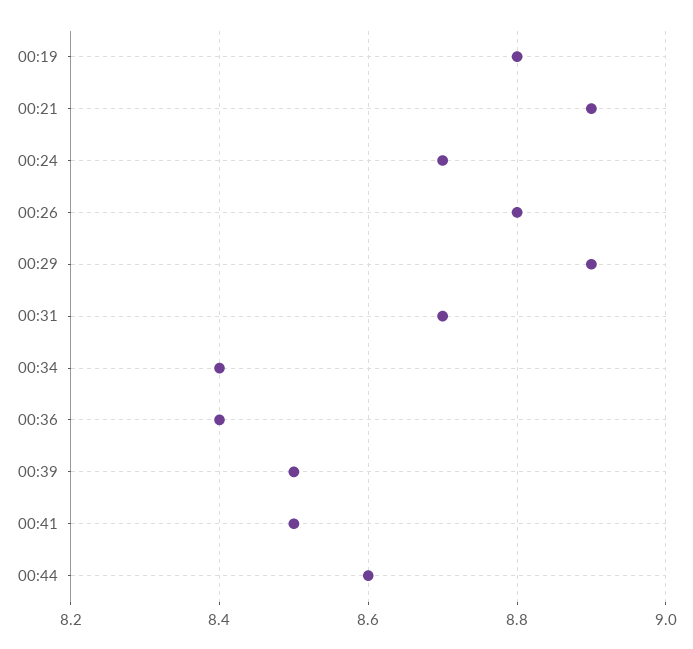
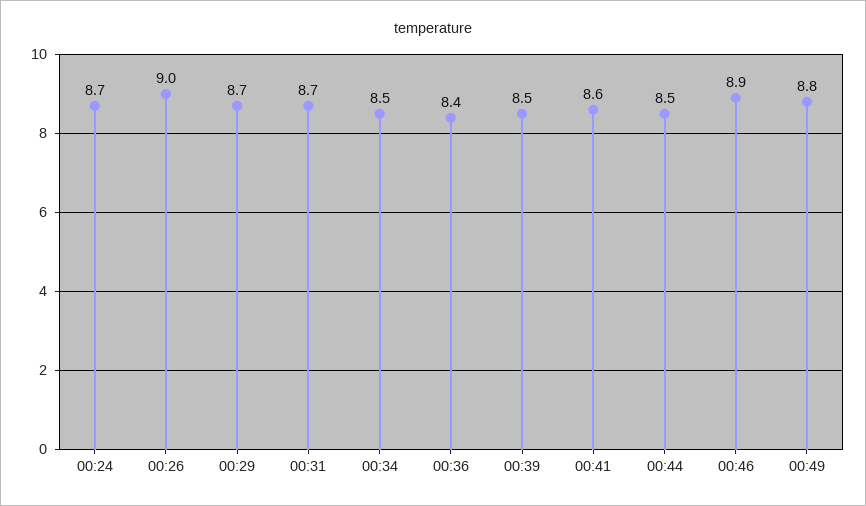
00:19: 8.8 -> none
00:21: 8.9 -> none
00:26: 8.8 -> 9
00:29: 8.9 -> 8.7
00:34: 8.4 -> 8.5
00:41: 8.5 -> 8.6
00:44: 8.6 -> 8.5
00:46: none -> 8.9
00:49: none -> 8.8

